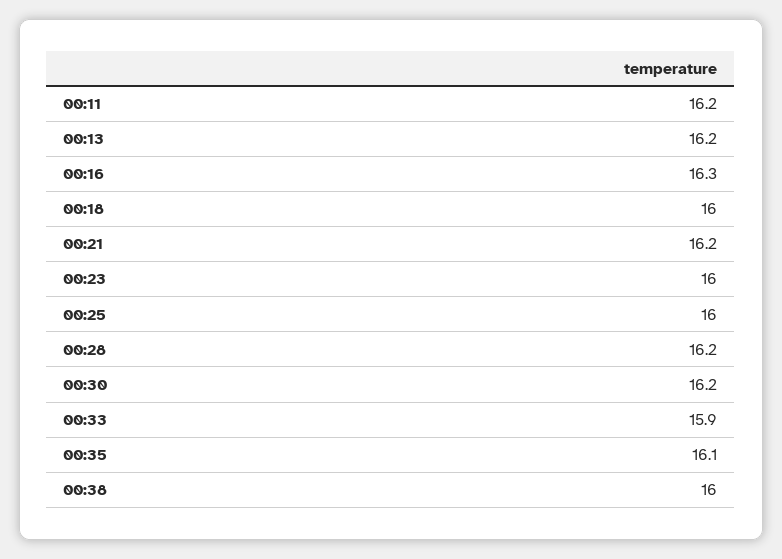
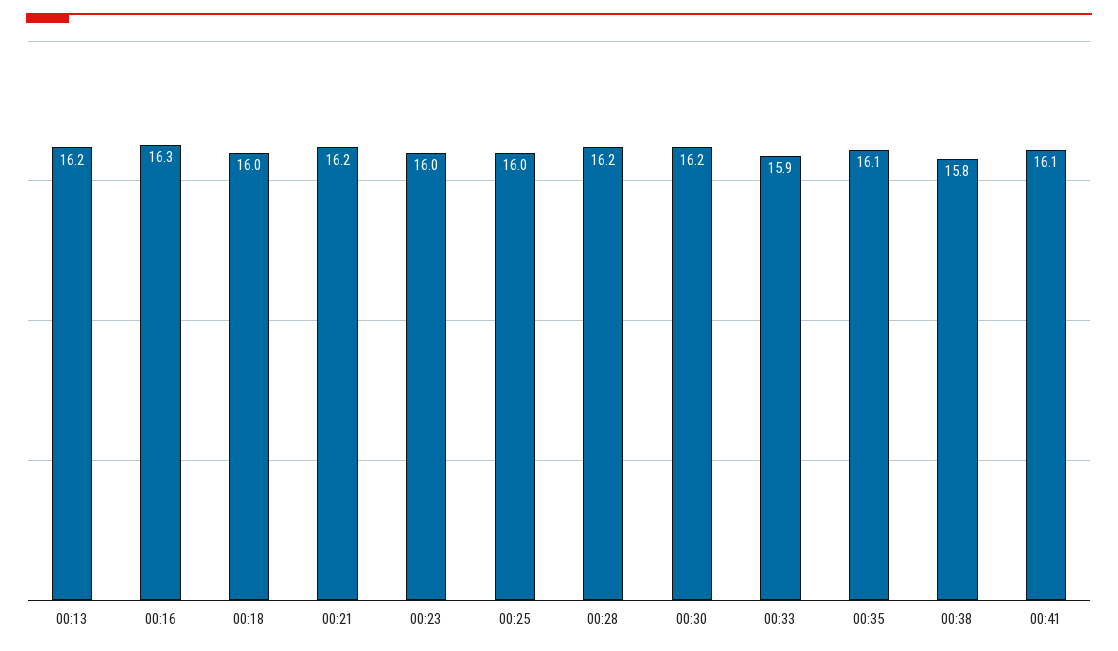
00:11: 16.2 -> none
00:38: 16 -> 15.8
00:41: none -> 16.1

